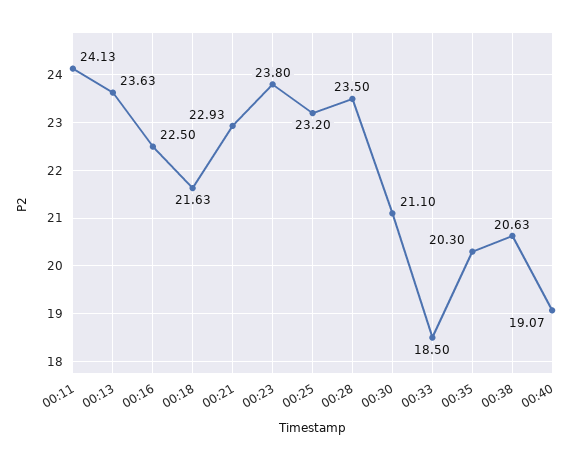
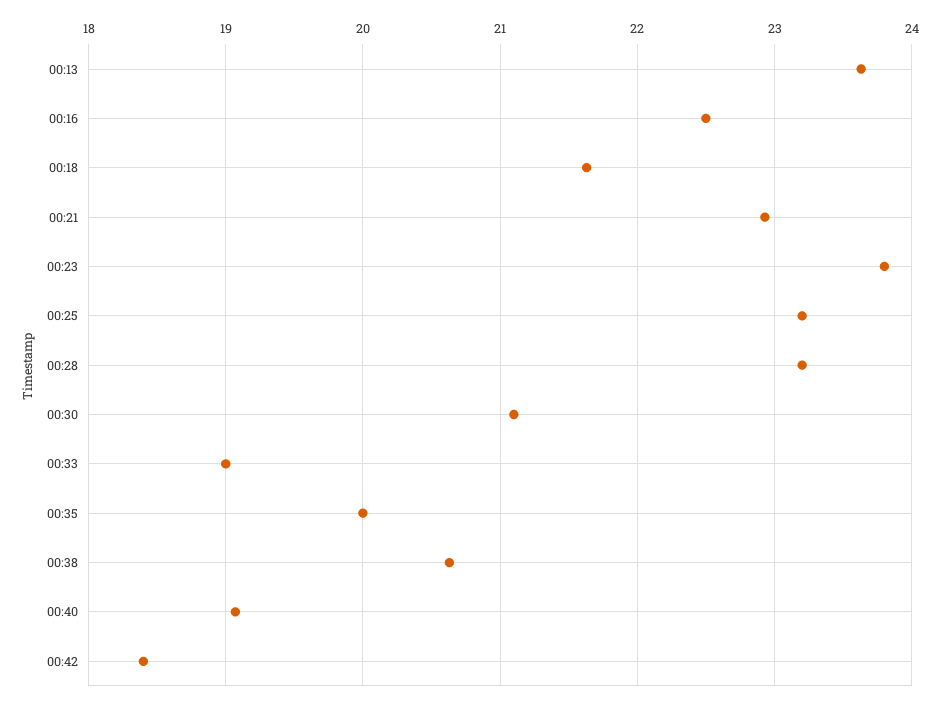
00:11: 24.13 -> none
00:28: 23.5 -> 23.2
00:33: 18.5 -> 19
00:35: 20.3 -> 20
00:42: none -> 18.4

